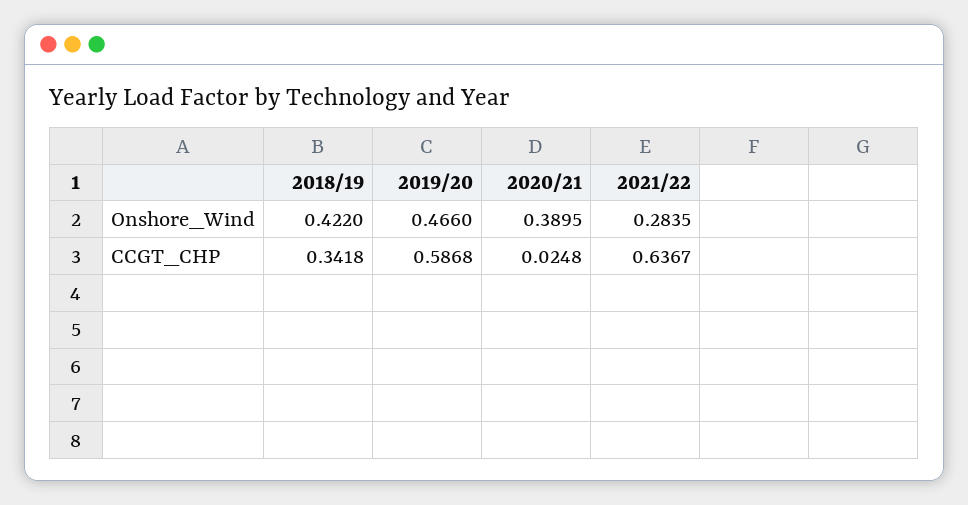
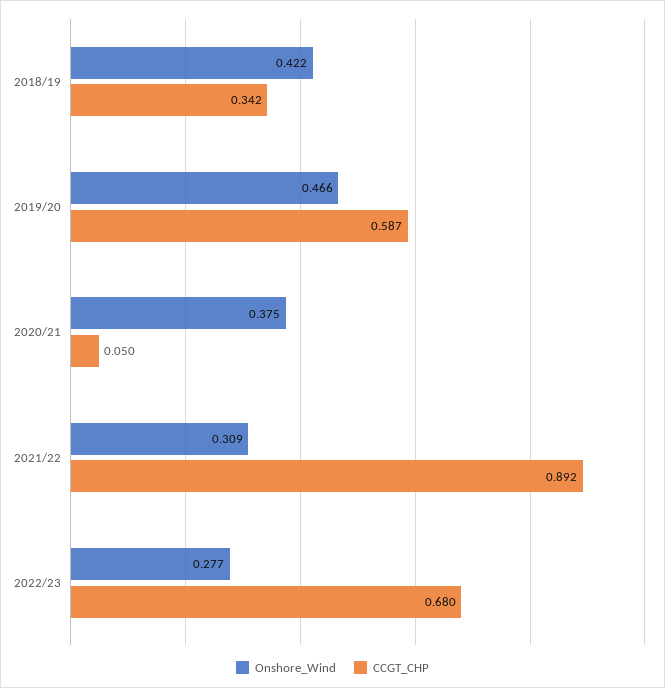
Onshore_Wind, 2020/21: 0.3895 -> 0.375
Onshore_Wind, 2021/22: 0.2835 -> 0.309
CCGT_CHP, 2020/21: 0.0248 -> 0.05
CCGT_CHP, 2021/22: 0.6367 -> 0.892
Onshore_Wind, 2022/23: none -> 0.277
CCGT_CHP, 2022/23: none -> 0.68

